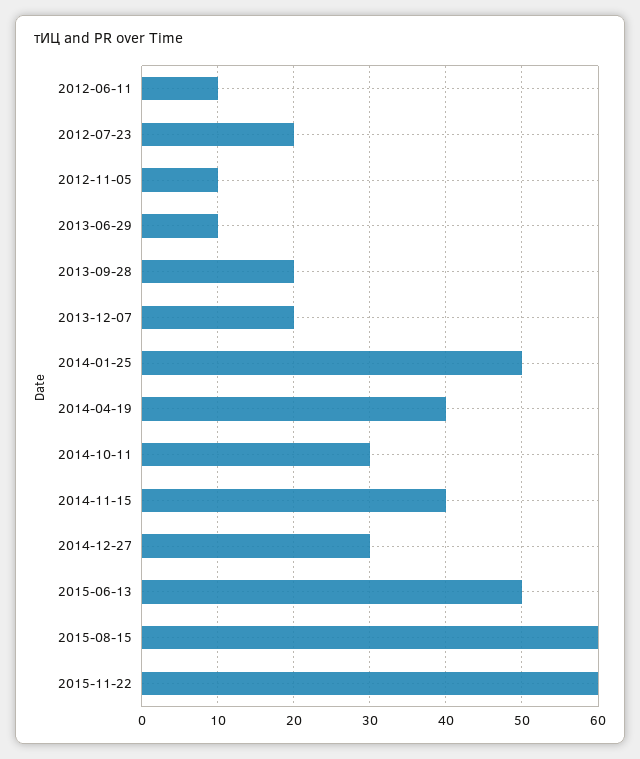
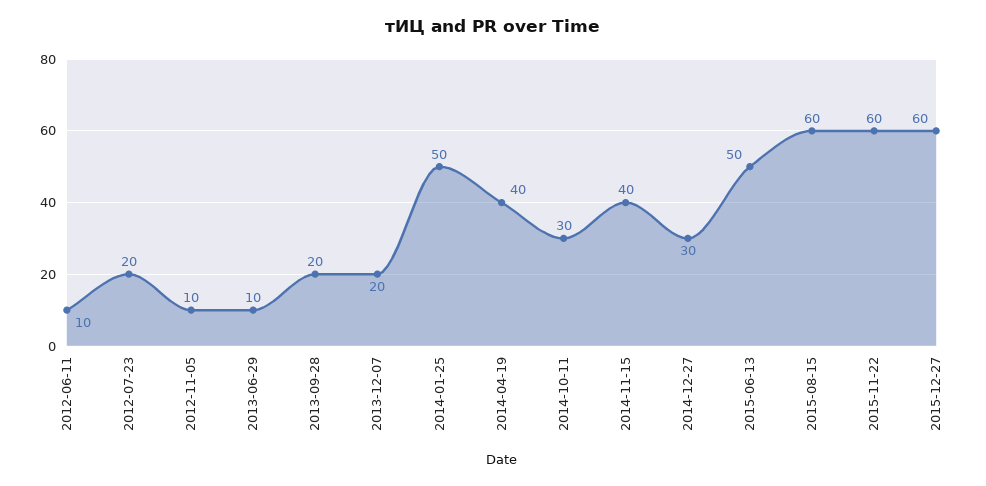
2015-12-27: none -> 60

